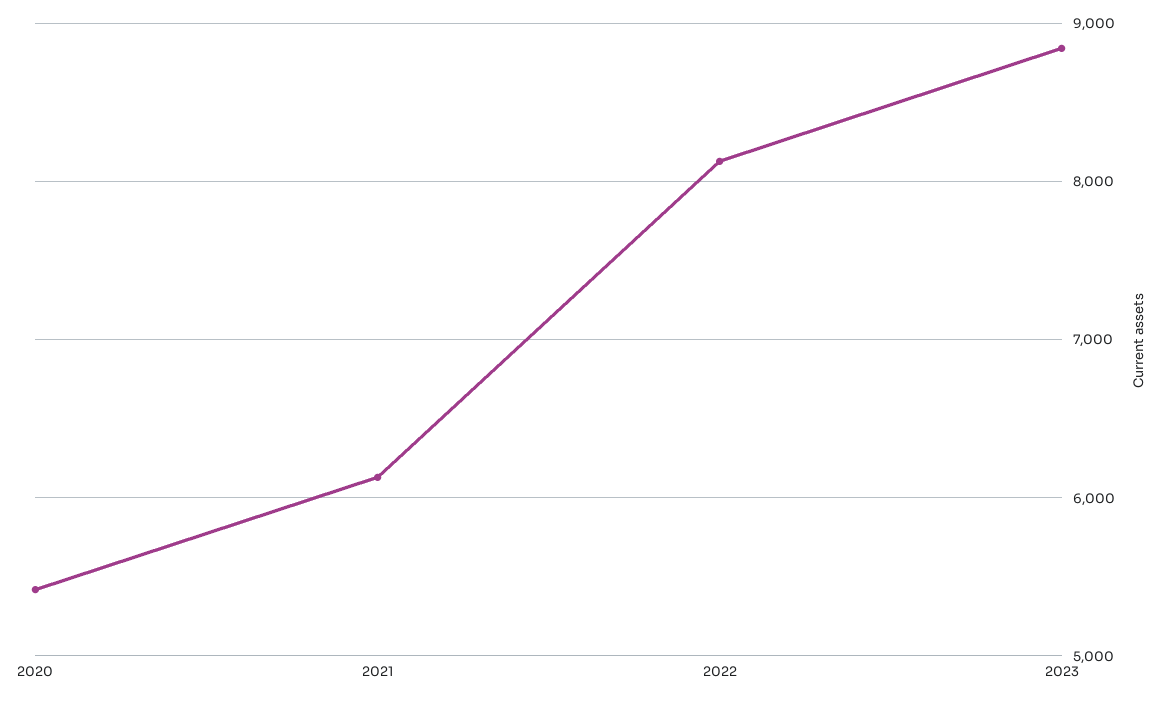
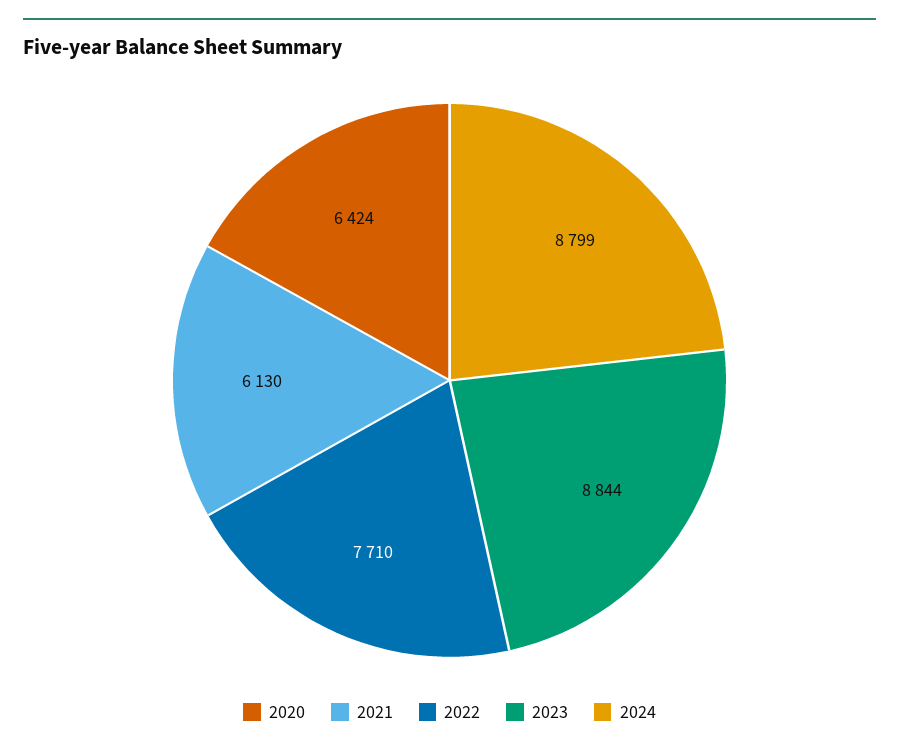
2020: 5400 -> 6424
2022: 8100 -> 7710
2024: none -> 8799

